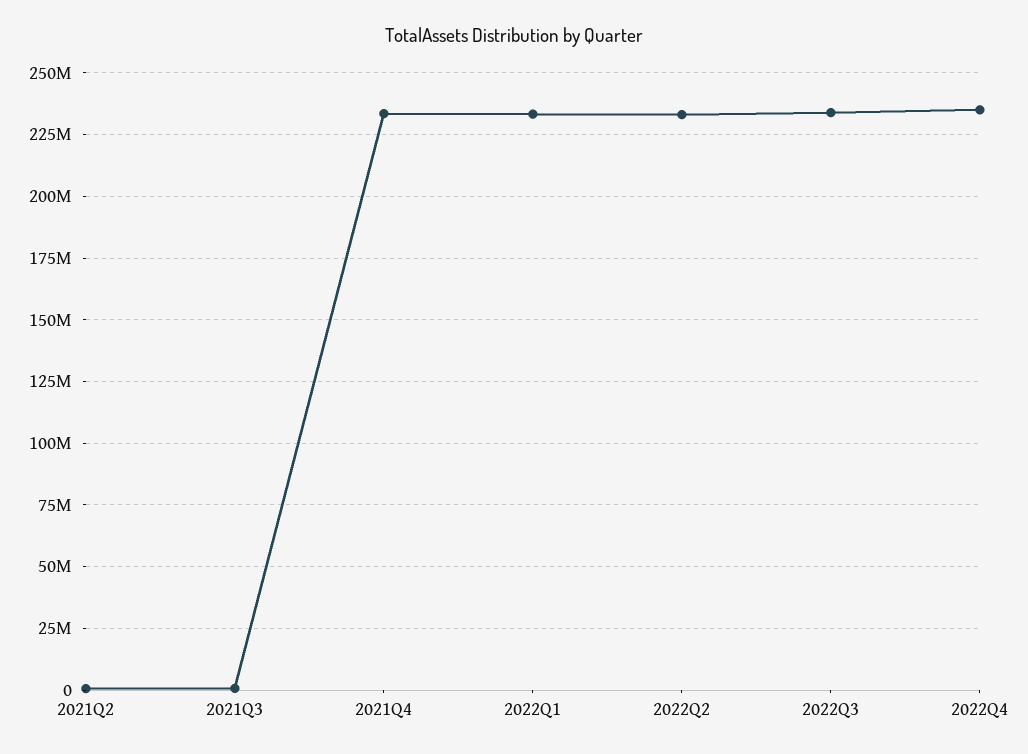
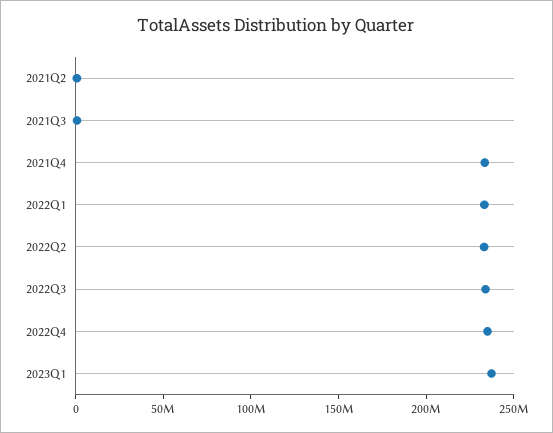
2023Q1: none -> 240000000

